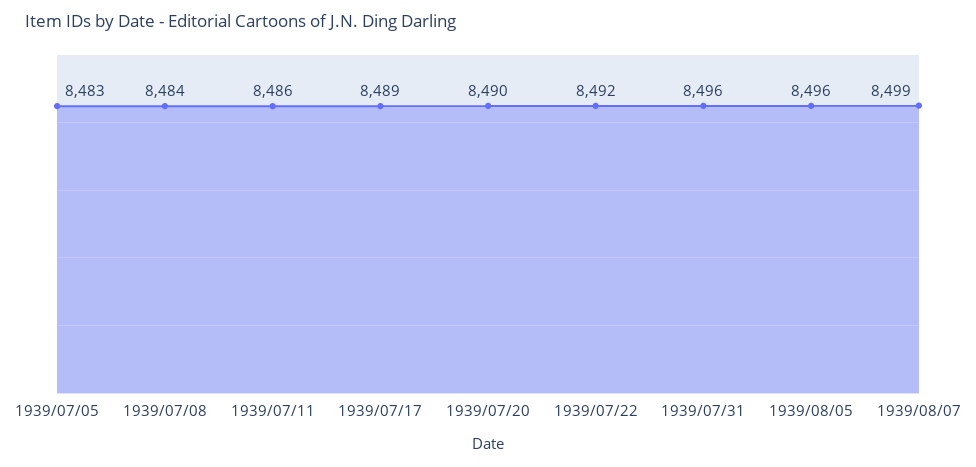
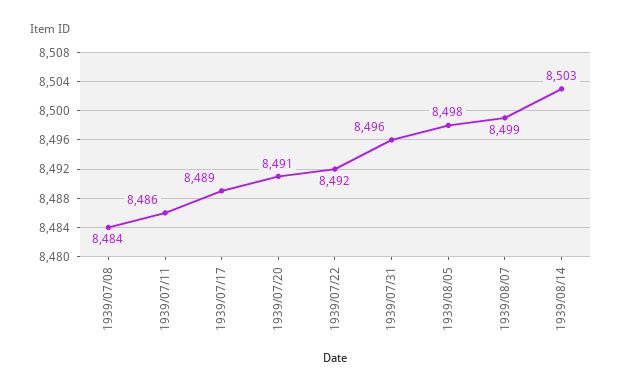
1939/07/05: 8483 -> none
1939/07/20: 8490 -> 8491
1939/08/05: 8496 -> 8498
1939/08/14: none -> 8503

